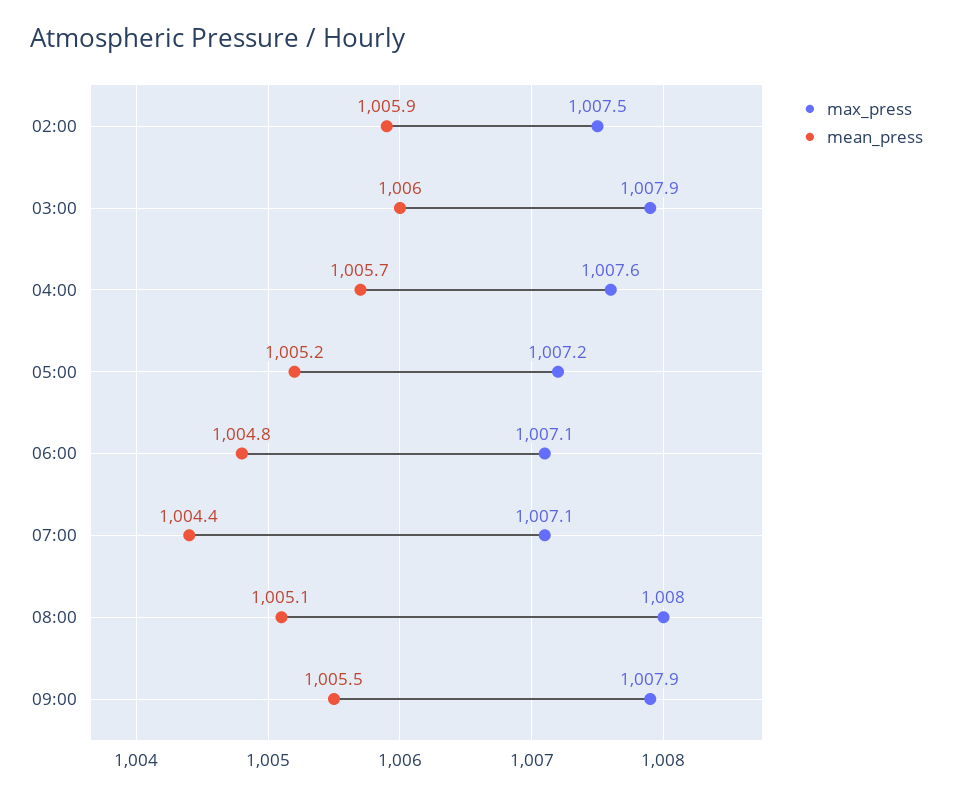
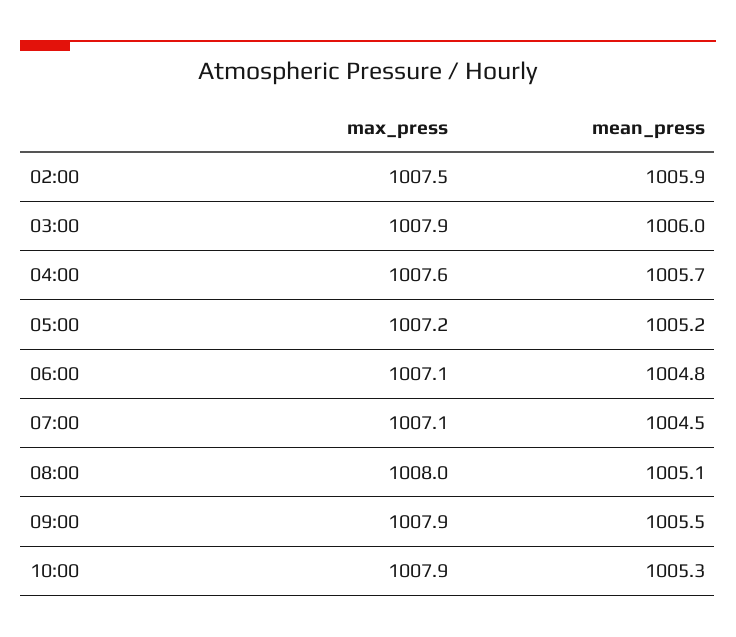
mean_press, 07:00: 1004.4 -> 1004.5
max_press, 10:00: none -> 1007.9
mean_press, 10:00: none -> 1005.3

